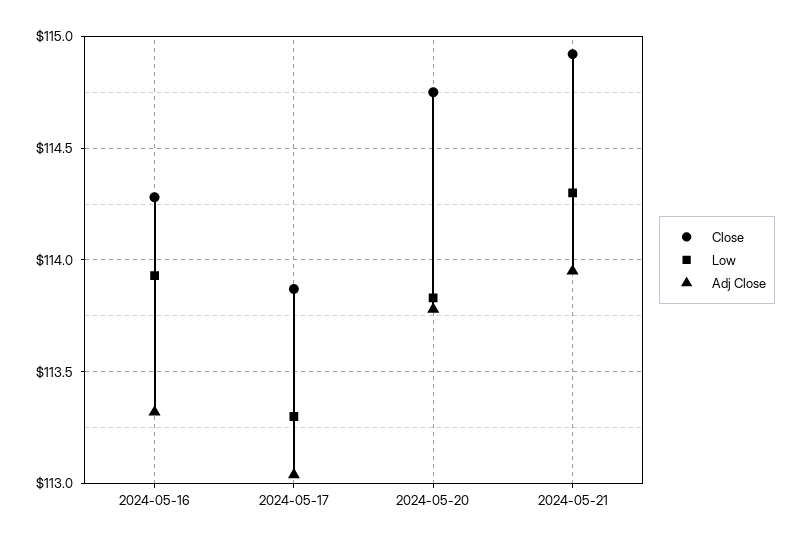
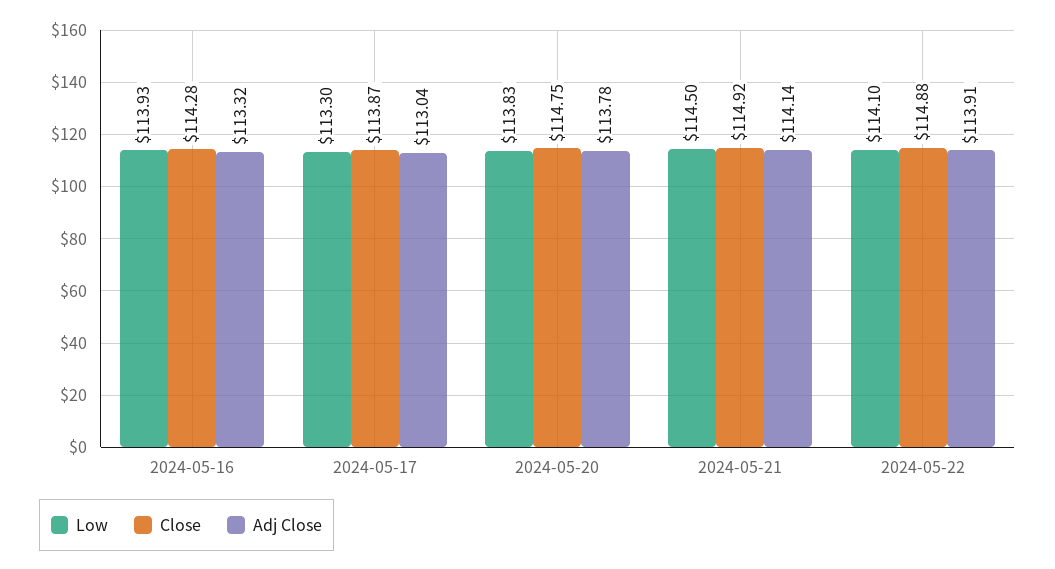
Low, 2024-05-21: 114.3 -> 114.5
Adj Close, 2024-05-21: 113.95 -> 114.14
Low, 2024-05-22: none -> 114.1
Close, 2024-05-22: none -> 114.88
Adj Close, 2024-05-22: none -> 113.91

